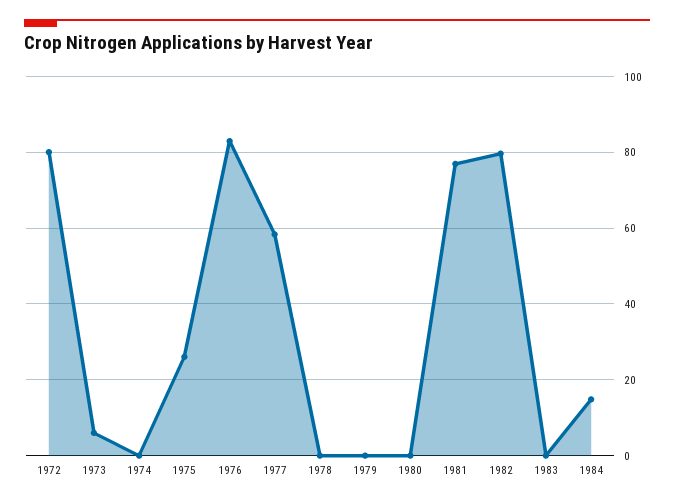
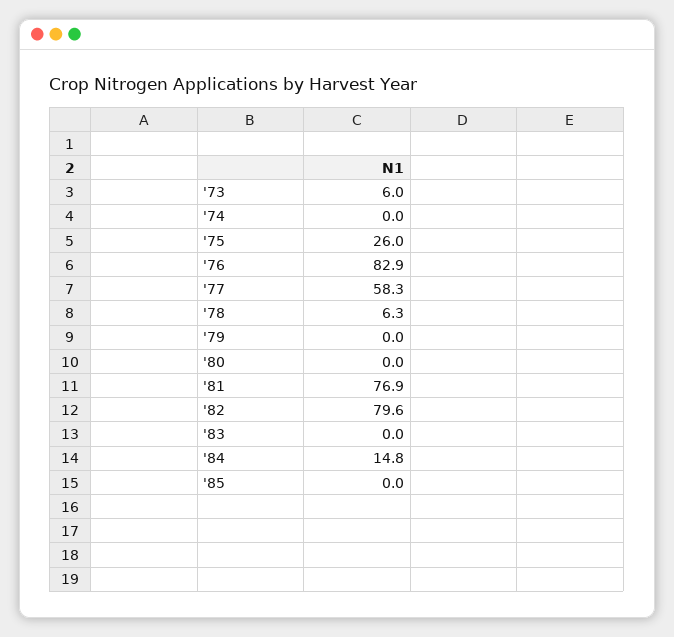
1972: 80 -> none
1978: 0 -> 6.3
'85: none -> 0

